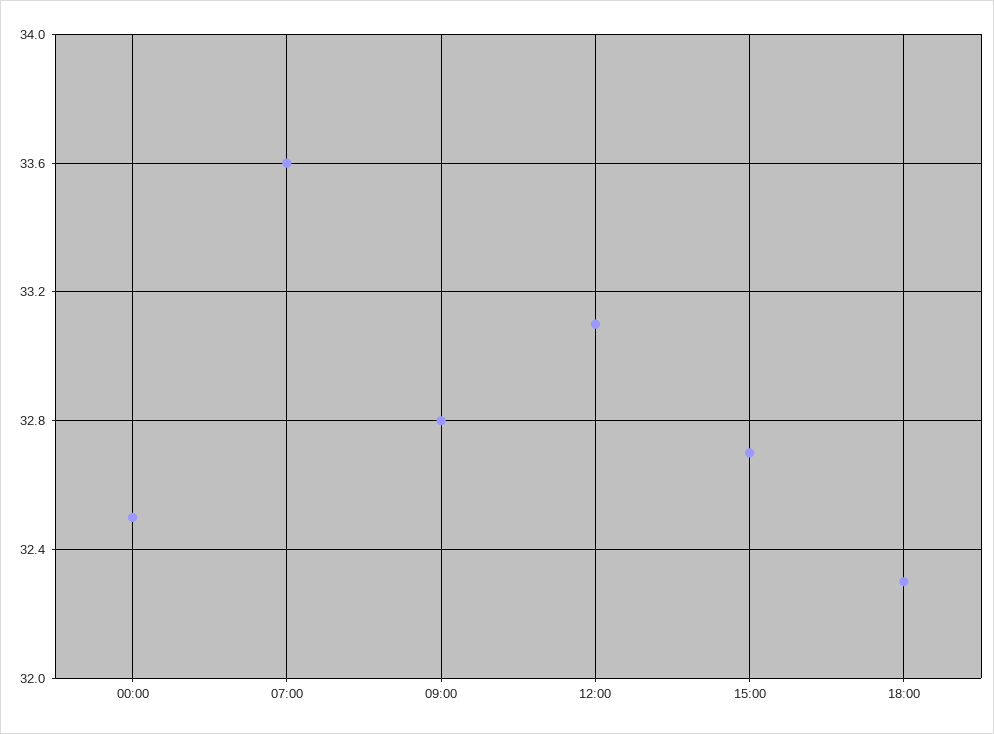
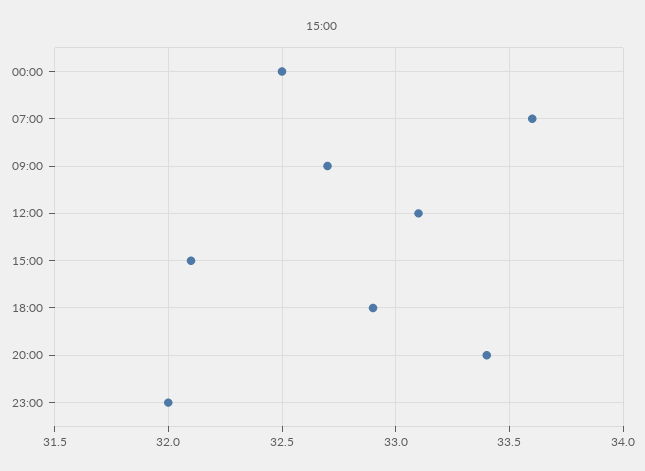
09:00: 32.8 -> 32.7
15:00: 32.7 -> 32.1
18:00: 32.3 -> 32.9
20:00: none -> 33.4
23:00: none -> 32

